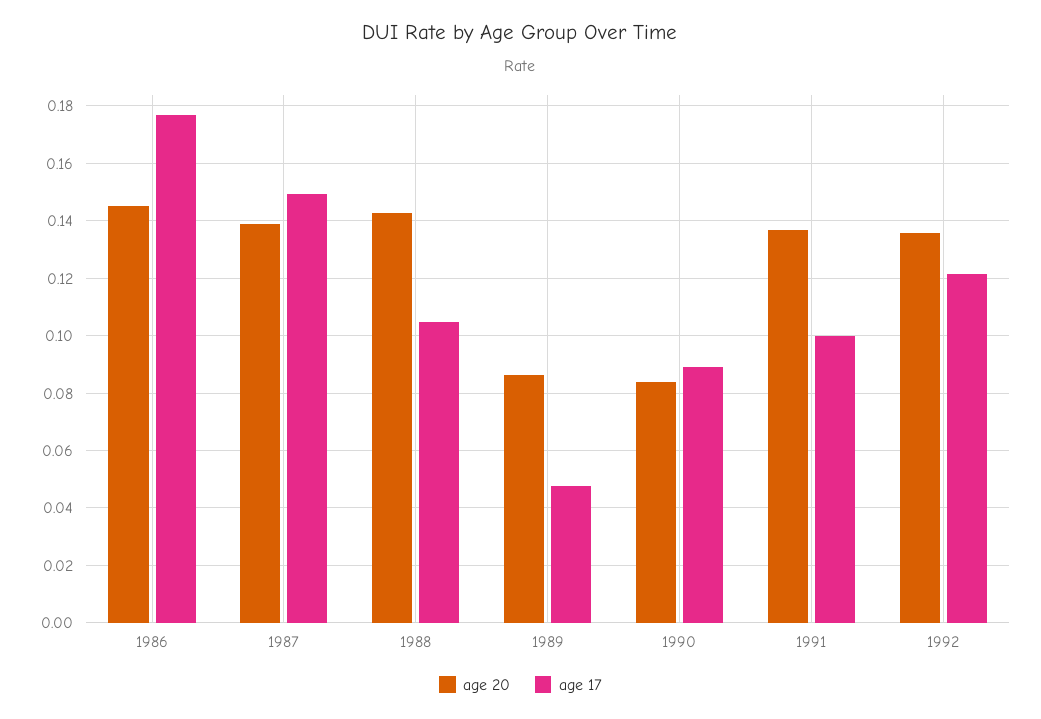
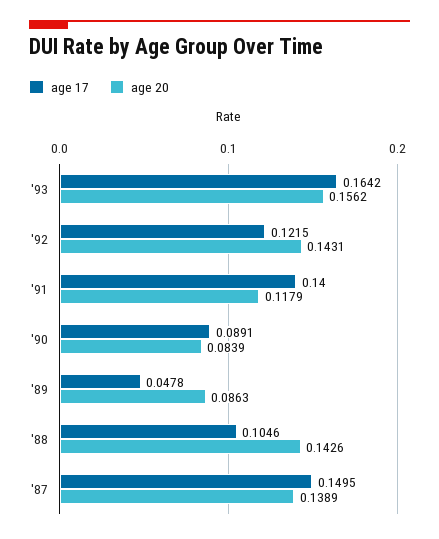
age 20, 1986: 0.145 -> none
age 17, 1986: 0.1775 -> none
age 20, 1991: 0.1375 -> 0.1179
age 17, 1991: 0.1 -> 0.14
age 20, 1992: 0.135 -> 0.1431
age 17, '93: none -> 0.1642
age 20, '93: none -> 0.1562

